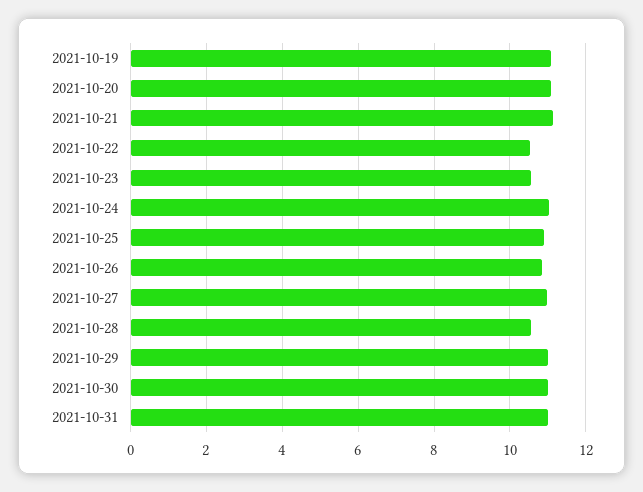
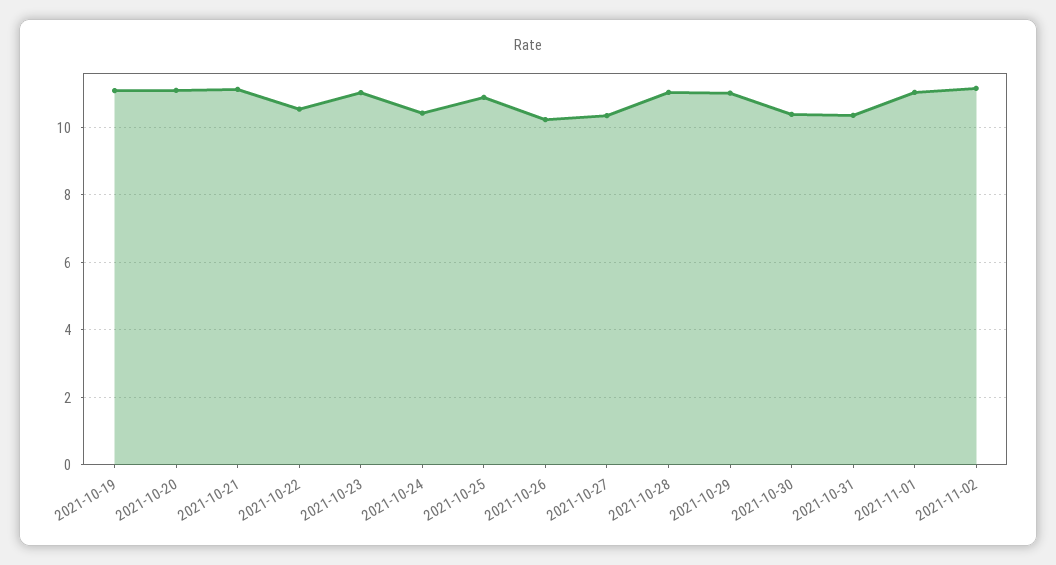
2021-10-23: 10.6 -> 11
2021-10-24: 11 -> 10.4
2021-10-26: 10.8 -> 10.2
2021-10-27: 11 -> 10.4
2021-10-28: 10.6 -> 11
2021-10-30: 11 -> 10.4
2021-10-31: 11 -> 10.4
2021-11-01: none -> 11
2021-11-02: none -> 11.2

